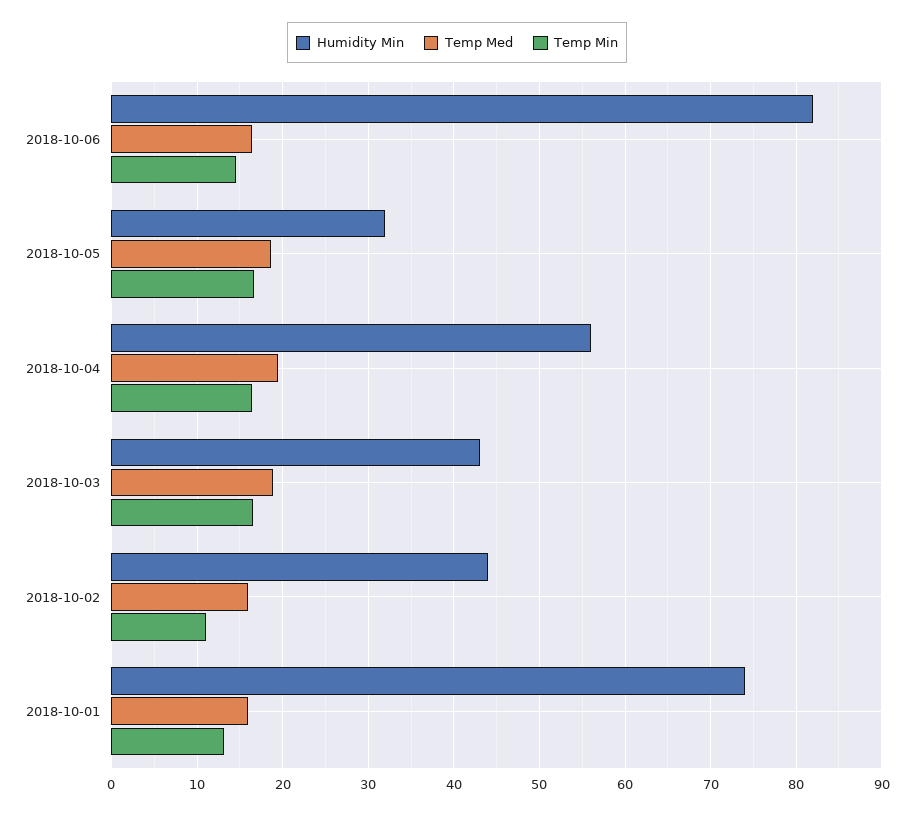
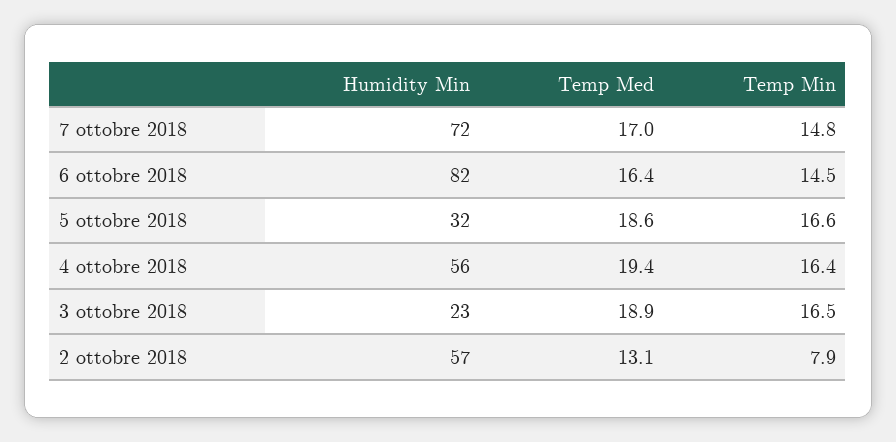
Humidity Min, 2018-10-03: 43 -> 23
Humidity Min, 2018-10-02: 44 -> 57
Temp Med, 2018-10-02: 16 -> 13.1
Temp Min, 2018-10-02: 11 -> 7.9
Humidity Min, 2018-10-01: 74 -> none
Temp Med, 2018-10-01: 16 -> none
Temp Min, 2018-10-01: 13 -> none
Humidity Min, 7 ottobre 2018: none -> 72
Temp Med, 7 ottobre 2018: none -> 17
Temp Min, 7 ottobre 2018: none -> 14.8

